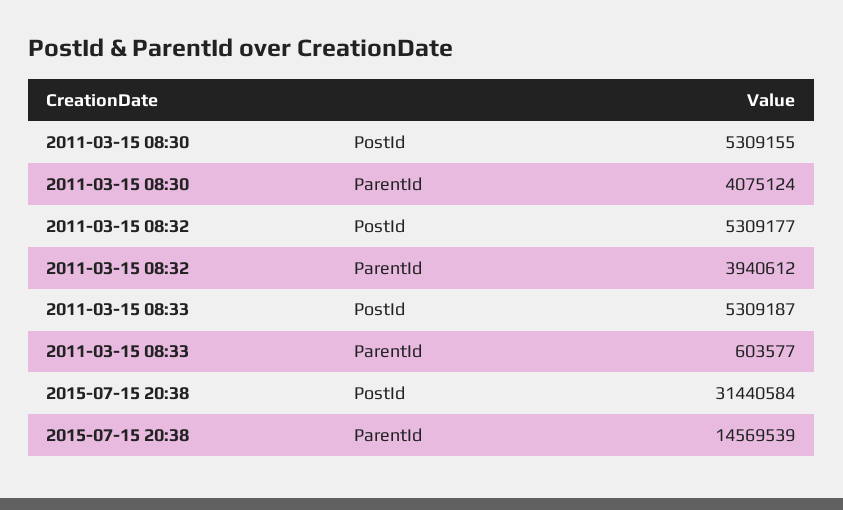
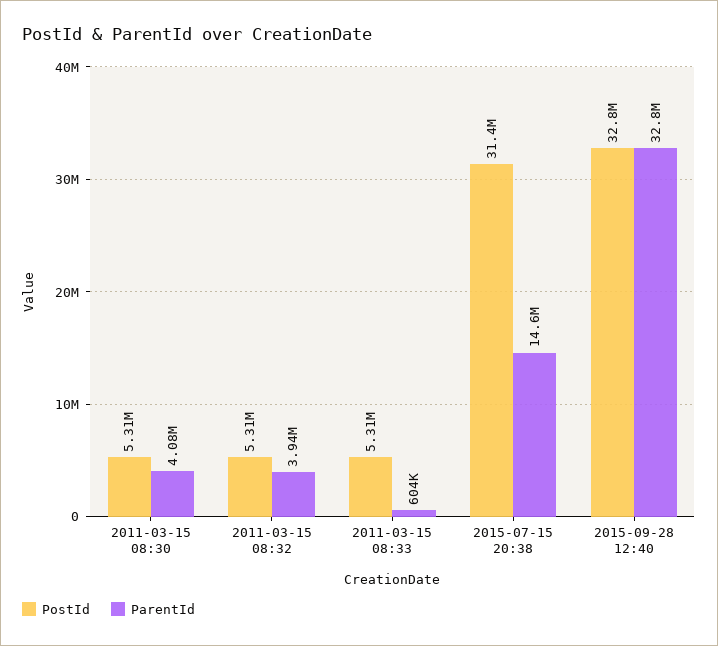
PostId, 2015-09-28 12:40: none -> 32800000
ParentId, 2015-09-28 12:40: none -> 32800000

